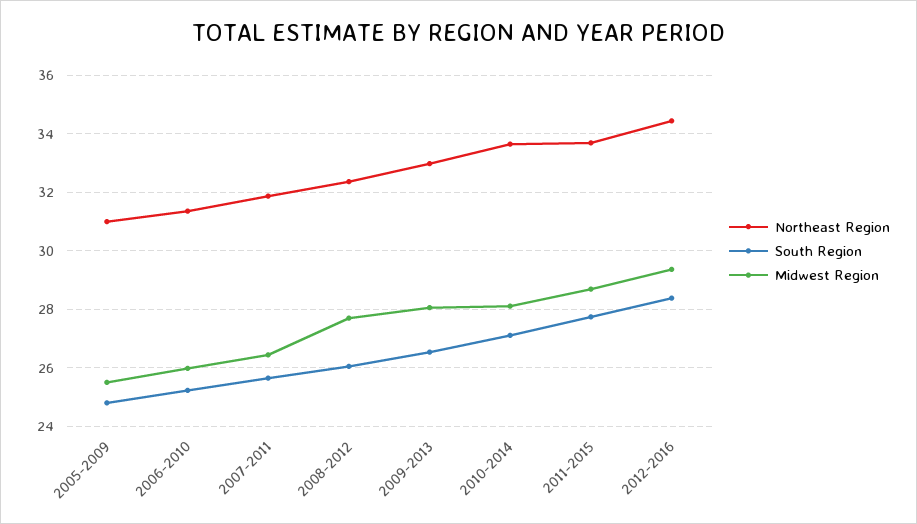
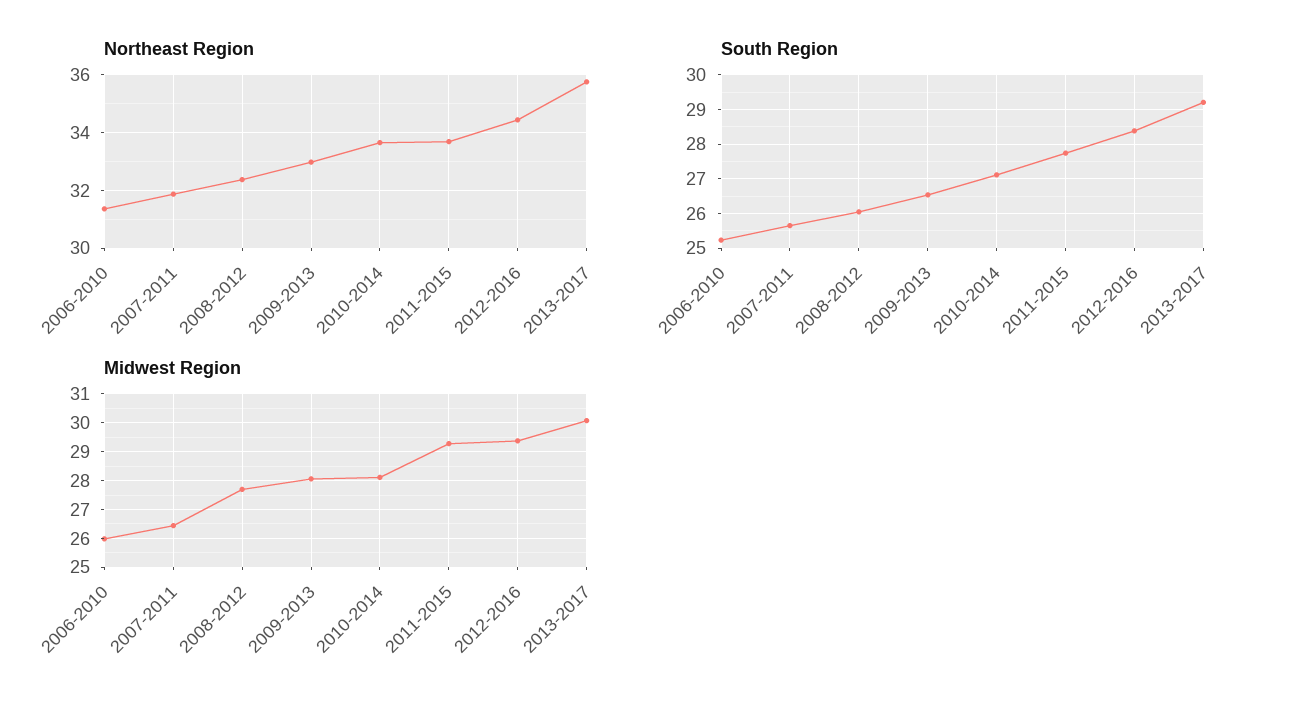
Northeast Region, 2005-2009: 31 -> none
South Region, 2005-2009: 24.75 -> none
Midwest Region, 2005-2009: 25.5 -> none
Midwest Region, 2011-2015: 28.75 -> 29.25
Northeast Region, 2013-2017: none -> 35.75
South Region, 2013-2017: none -> 29.2
Midwest Region, 2013-2017: none -> 30

